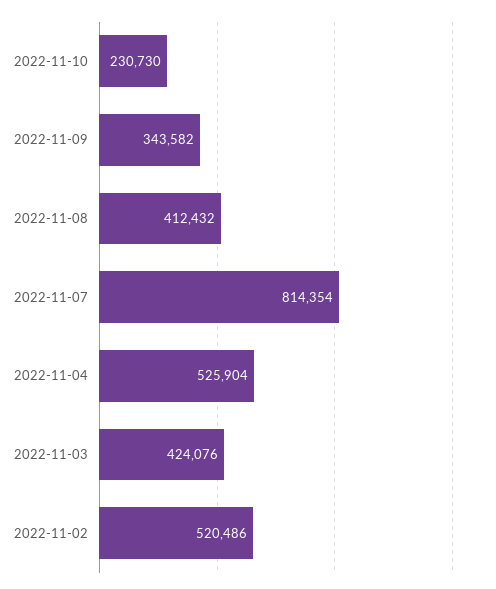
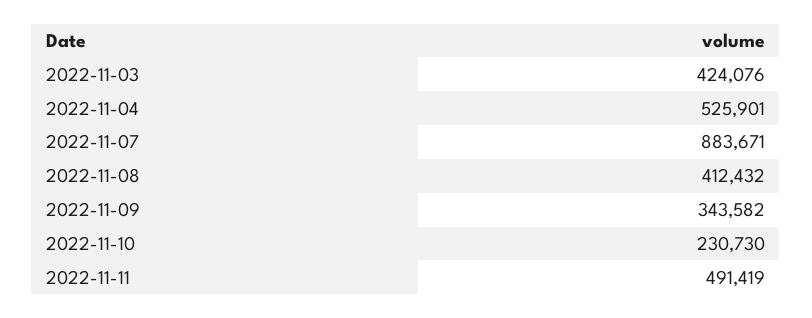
2022-11-07: 814354 -> 883671
2022-11-04: 525904 -> 525901
2022-11-02: 520486 -> none
2022-11-11: none -> 491419

